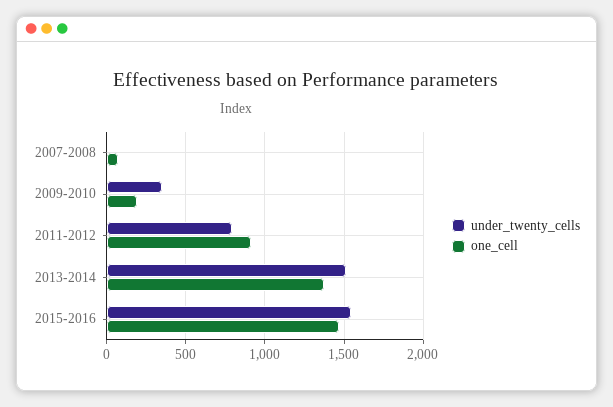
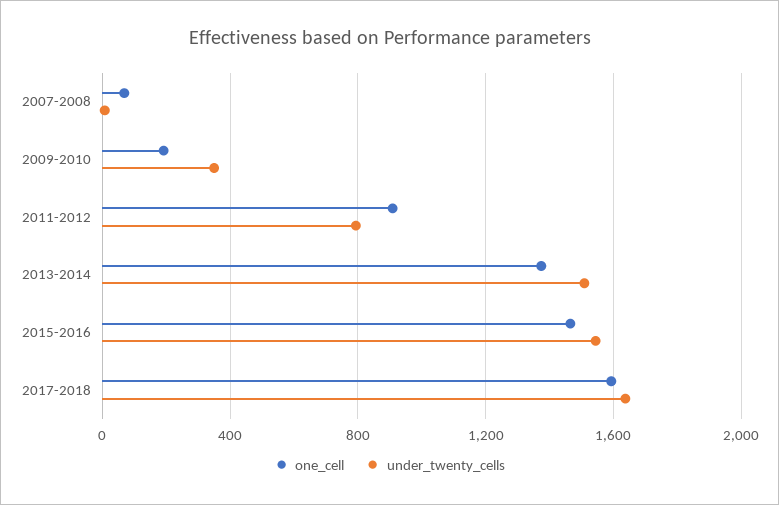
one_cell, 2017-2018: none -> 1600
under_twenty_cells, 2017-2018: none -> 1650

